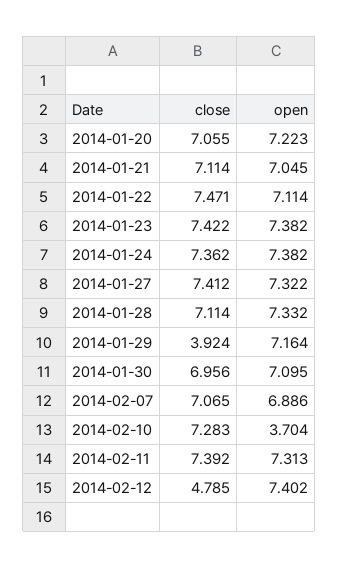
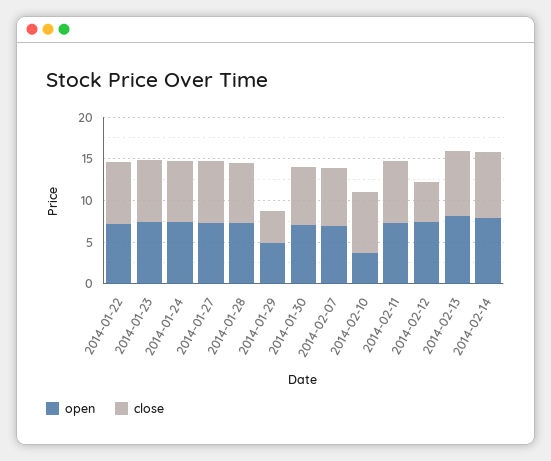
close, 2014-01-20: 7.055 -> none
open, 2014-01-20: 7.223 -> none
close, 2014-01-21: 7.114 -> none
open, 2014-01-21: 7.045 -> none
open, 2014-01-29: 7.164 -> 5
open, 2014-02-13: none -> 8
close, 2014-02-13: none -> 8
open, 2014-02-14: none -> 8
close, 2014-02-14: none -> 8

